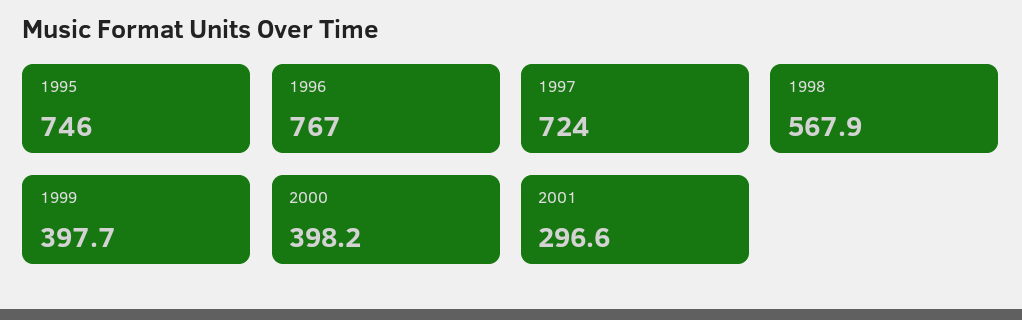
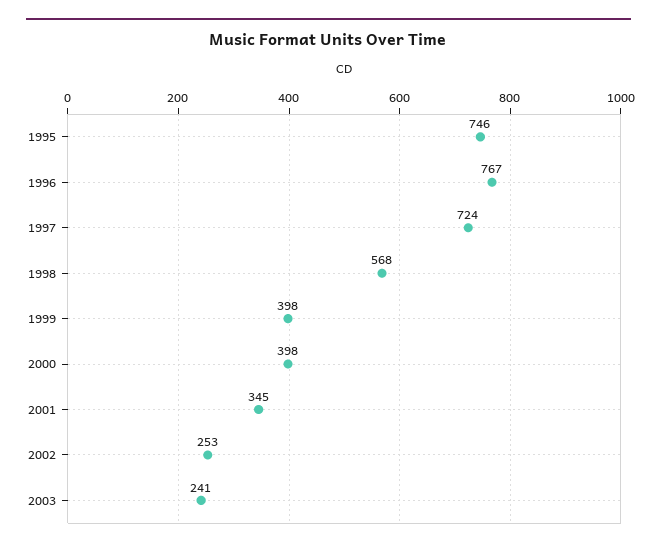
2001: 296.6 -> 345
2002: none -> 253
2003: none -> 241

